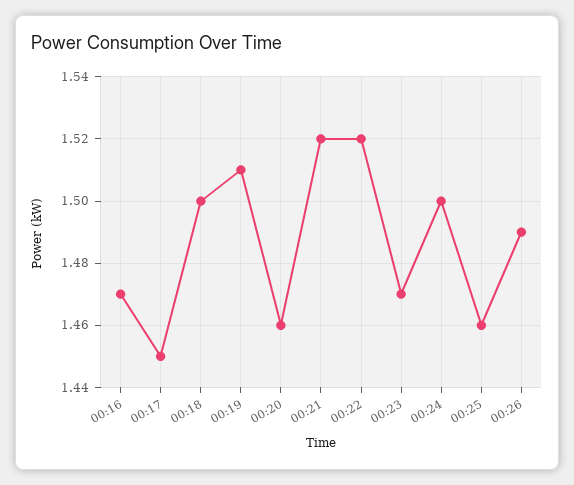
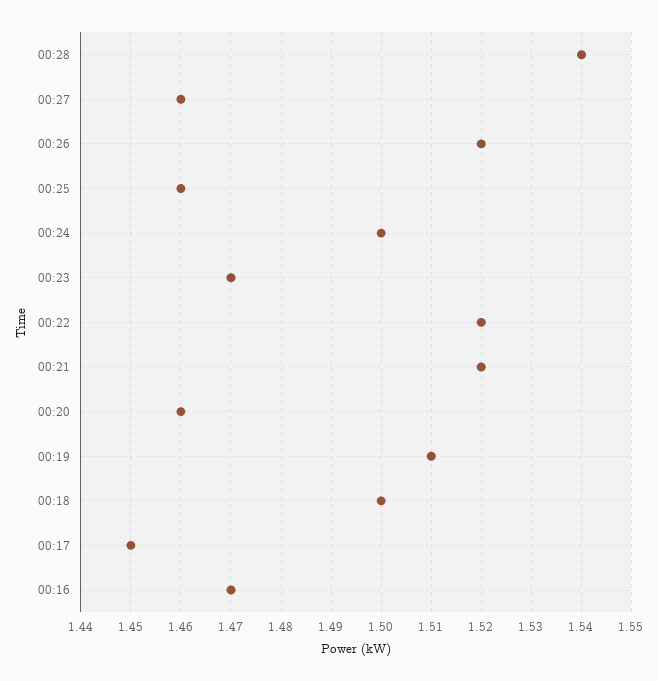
00:26: 1.49 -> 1.52
00:28: none -> 1.54
00:27: none -> 1.46

